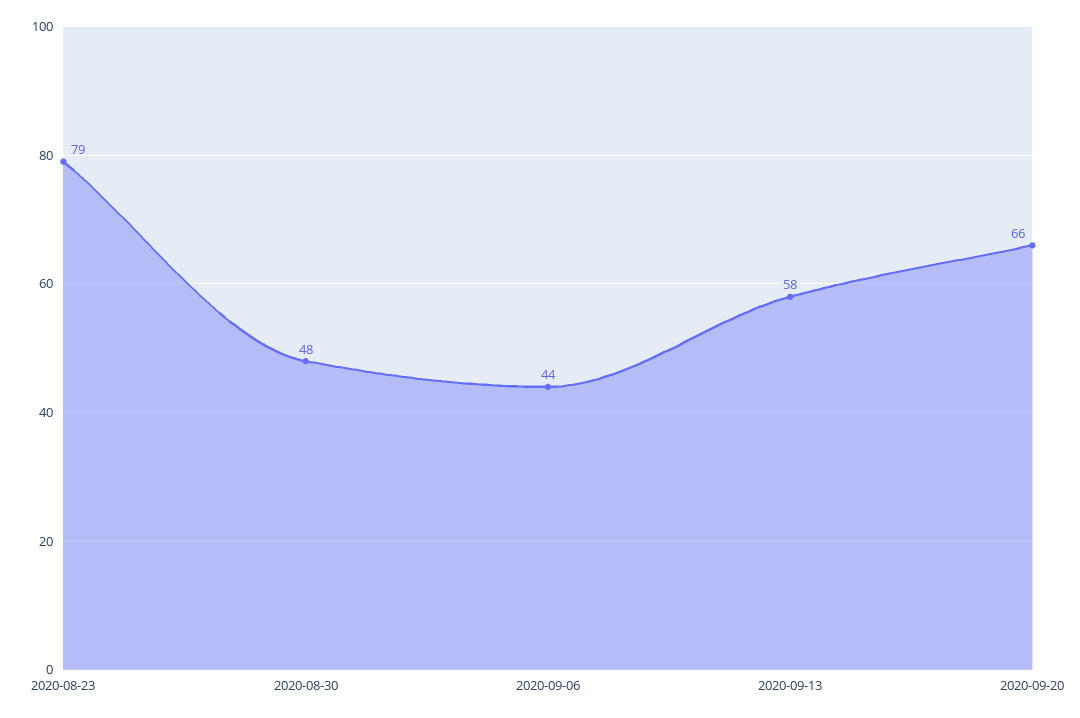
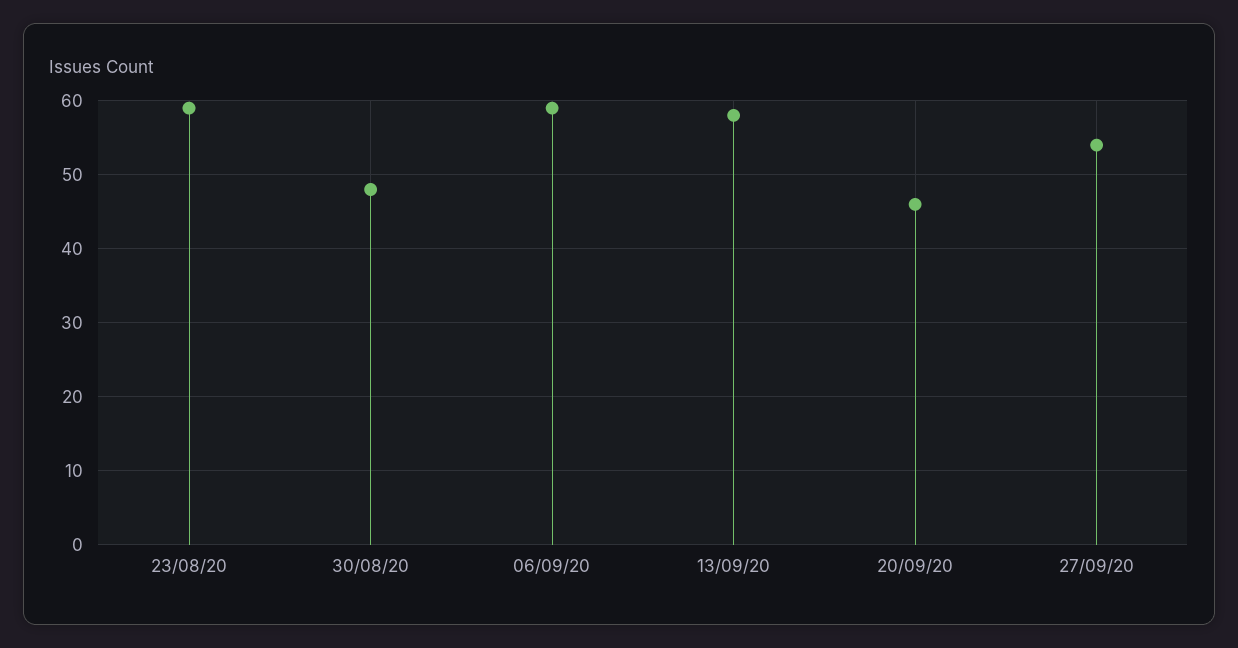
2020-08-23: 79 -> 59
2020-09-06: 44 -> 59
2020-09-20: 66 -> 46
27/09/20: none -> 54

